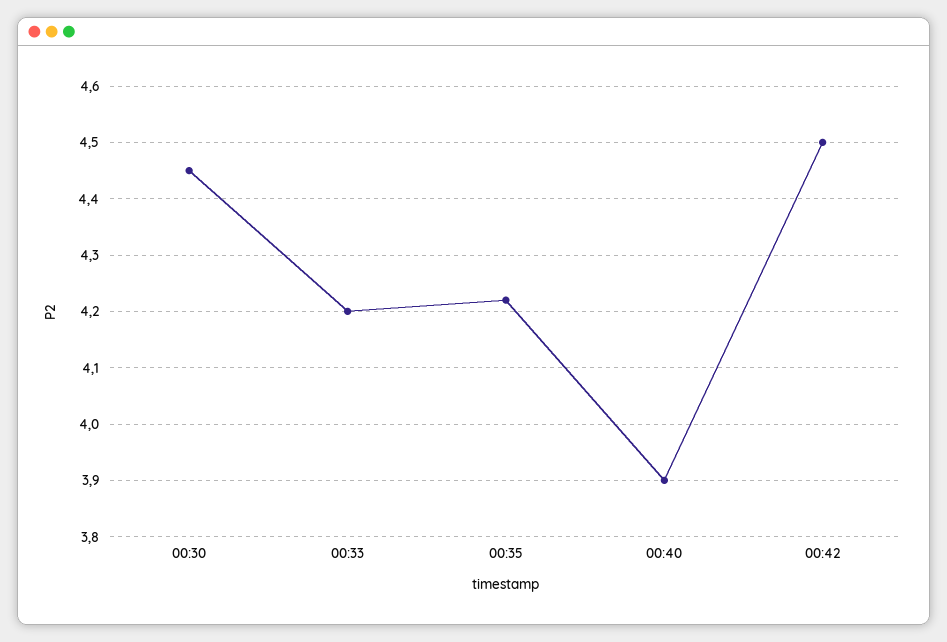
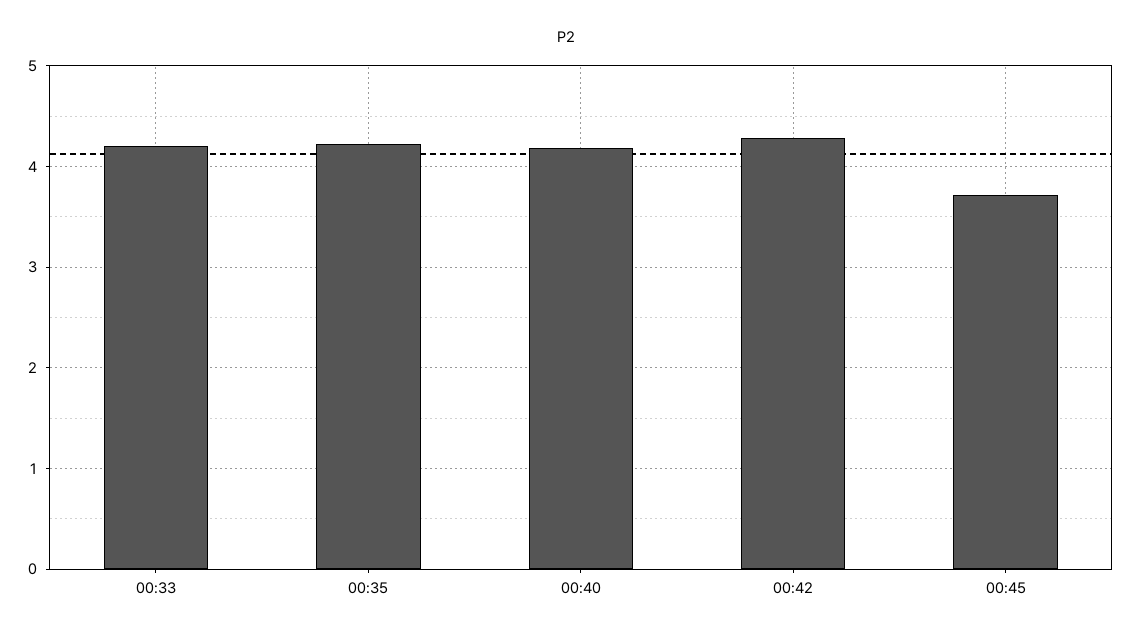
00:30: 4.45 -> none
00:40: 3.9 -> 4.2
00:42: 4.5 -> 4.3
00:45: none -> 3.7

